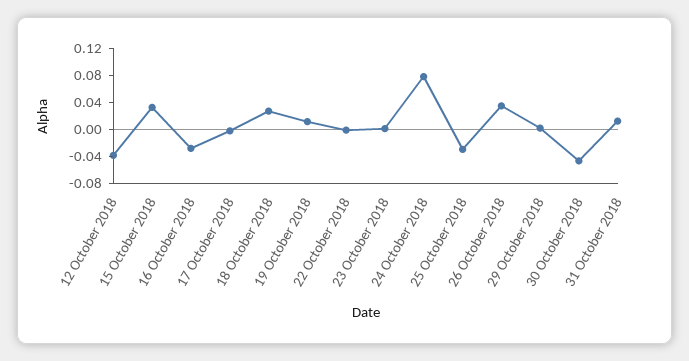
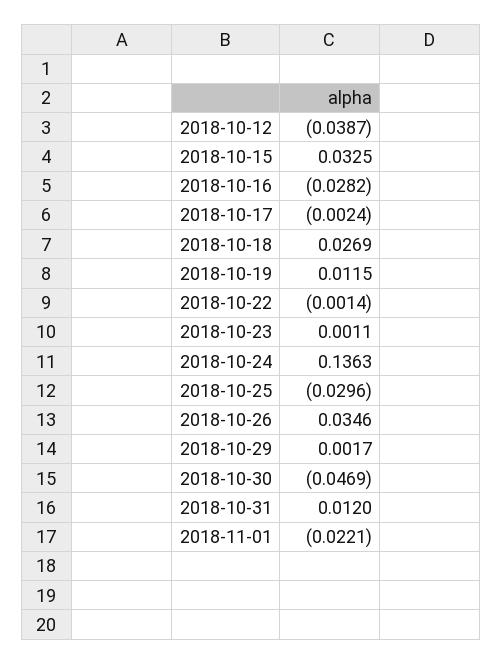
24 October 2018: 0.08 -> 0.1363
2018-11-01: none -> -0.0221

